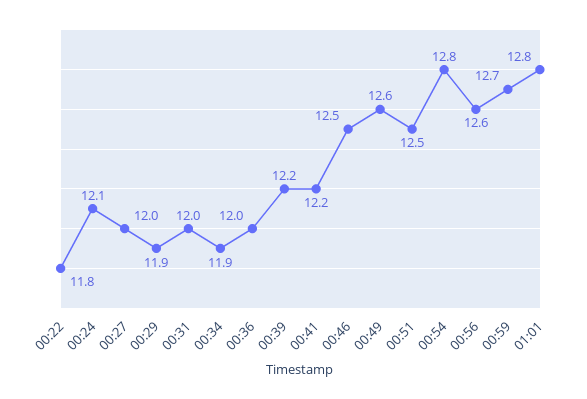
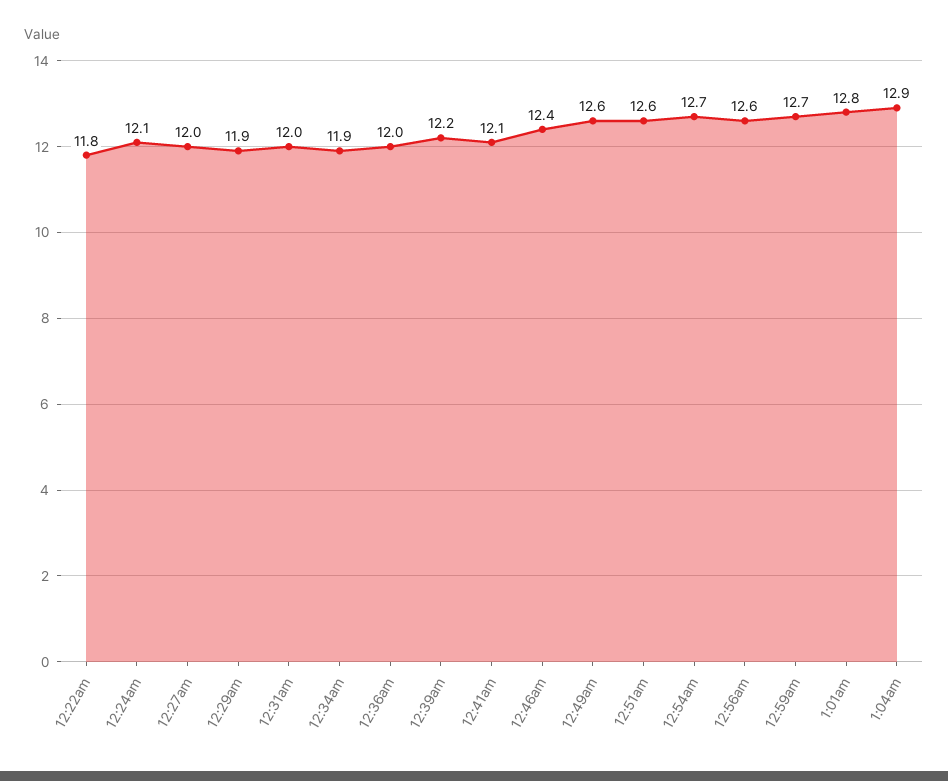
00:41: 12.2 -> 12.1
00:46: 12.5 -> 12.4
00:51: 12.5 -> 12.6
00:54: 12.8 -> 12.7
1:04am: none -> 12.9

